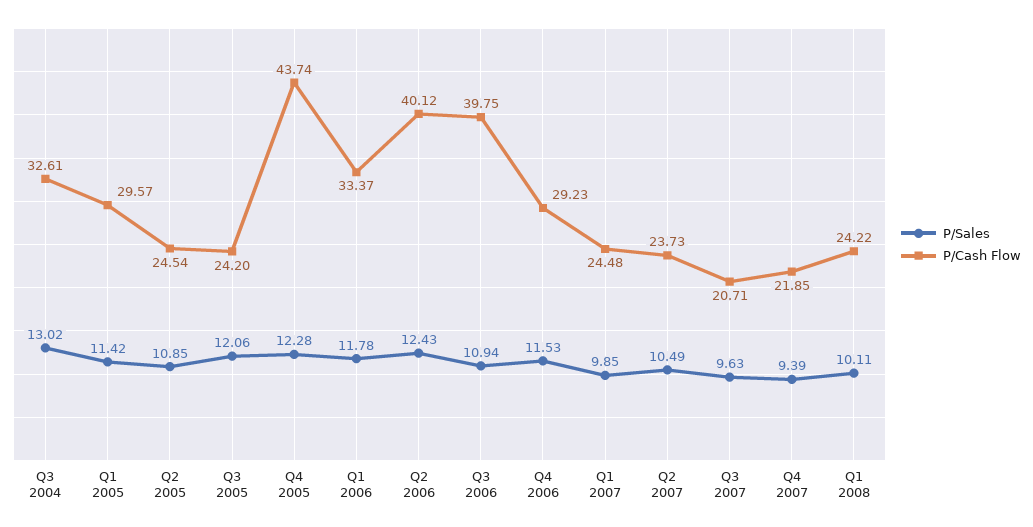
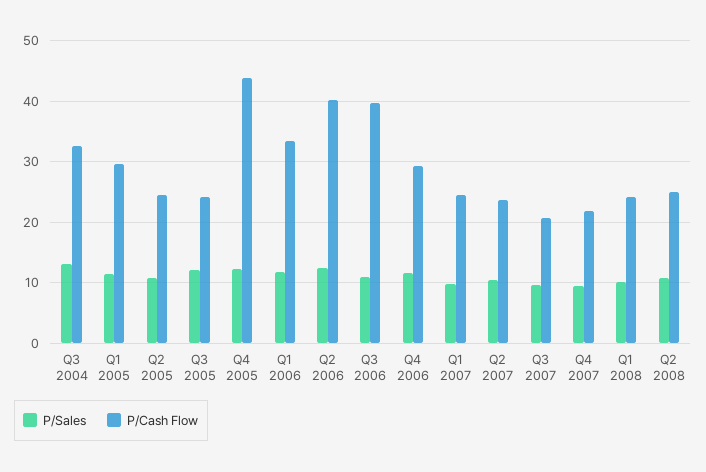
P/Sales, Q2 2008: none -> 11
P/Cash Flow, Q2 2008: none -> 25

